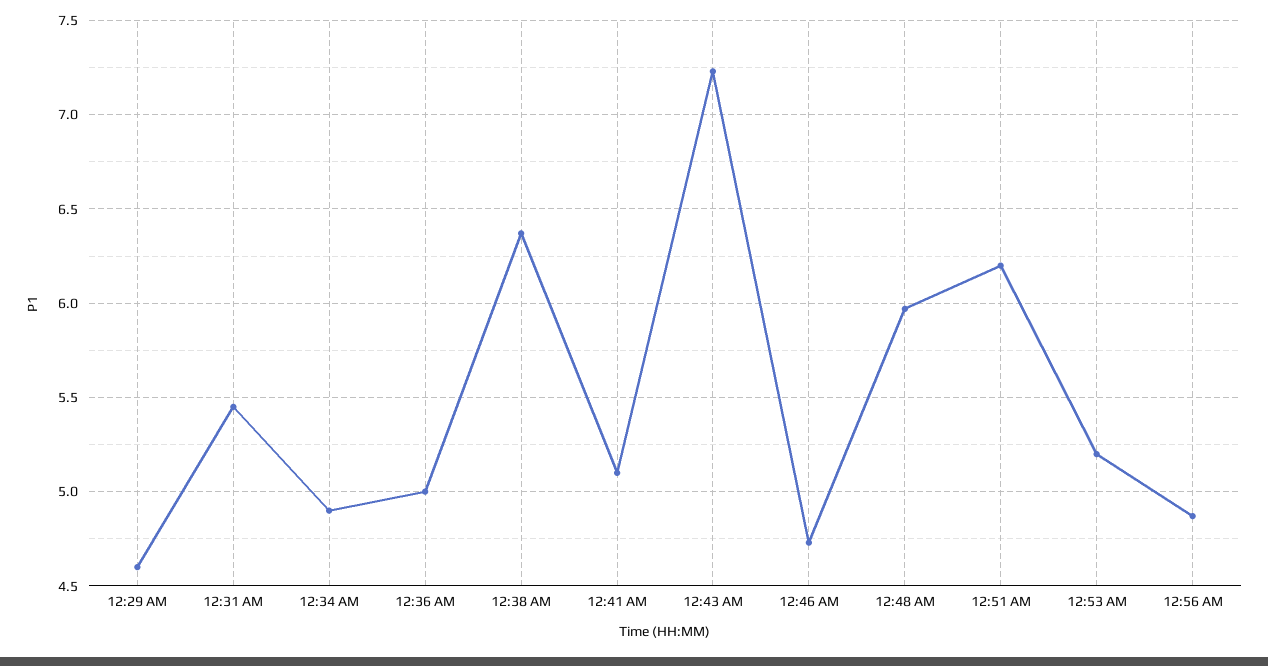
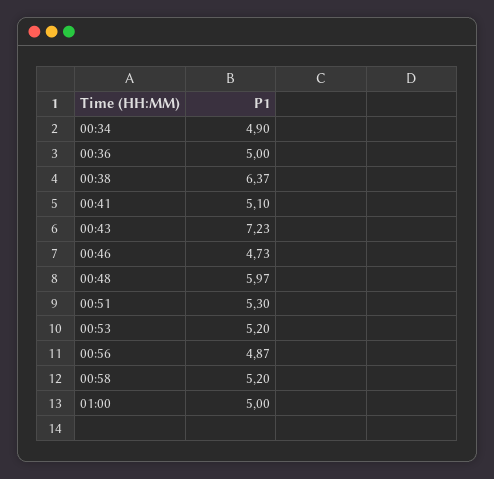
12:29 AM: 4.6 -> none
12:31 AM: 5.45 -> none
12:51 AM: 6.2 -> 5.3
00:58: none -> 5.2
01:00: none -> 5

